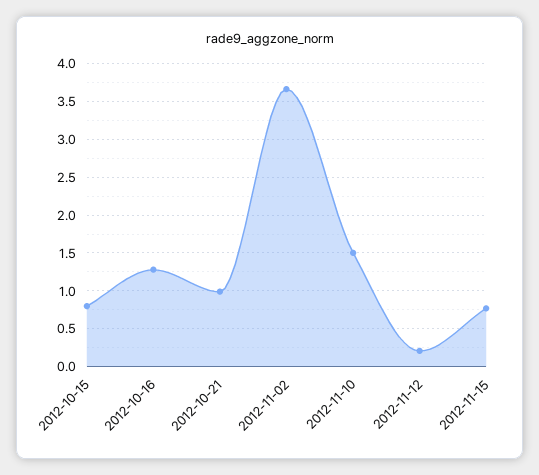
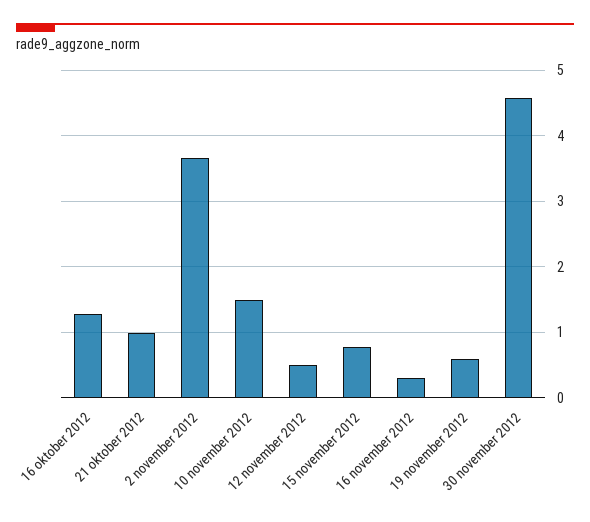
2012-10-15: 0.8 -> none
2012-11-12: 0.2 -> 0.5
16 november 2012: none -> 0.3
19 november 2012: none -> 0.6
30 november 2012: none -> 4.6

